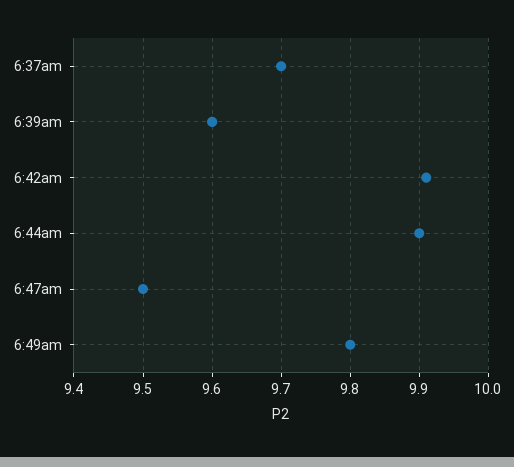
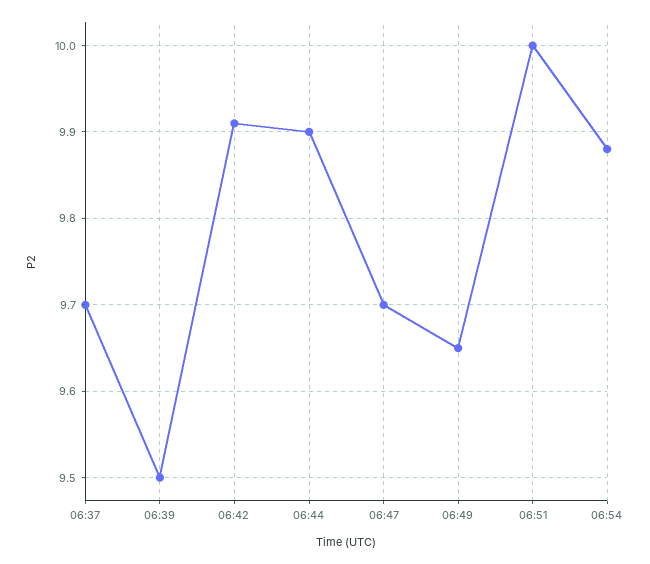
6:39am: 9.6 -> 9.5
6:47am: 9.5 -> 9.7
6:49am: 9.8 -> 9.65
06:51: none -> 10
06:54: none -> 9.88

